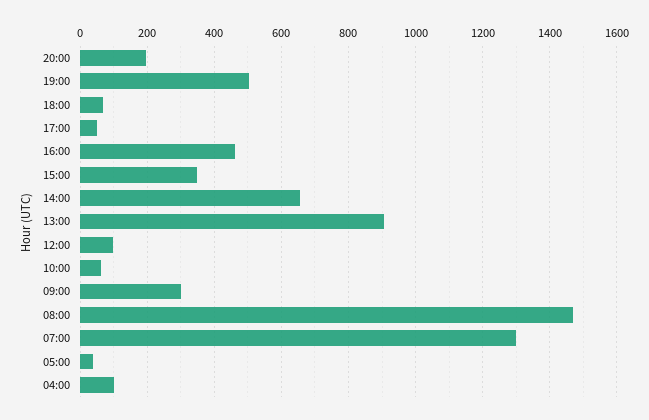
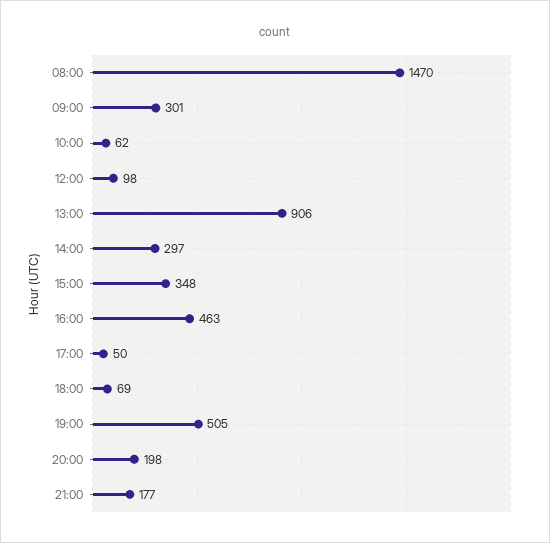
14:00: 660 -> 297
07:00: 1300 -> none
05:00: 40 -> none
04:00: 100 -> none
21:00: none -> 177

